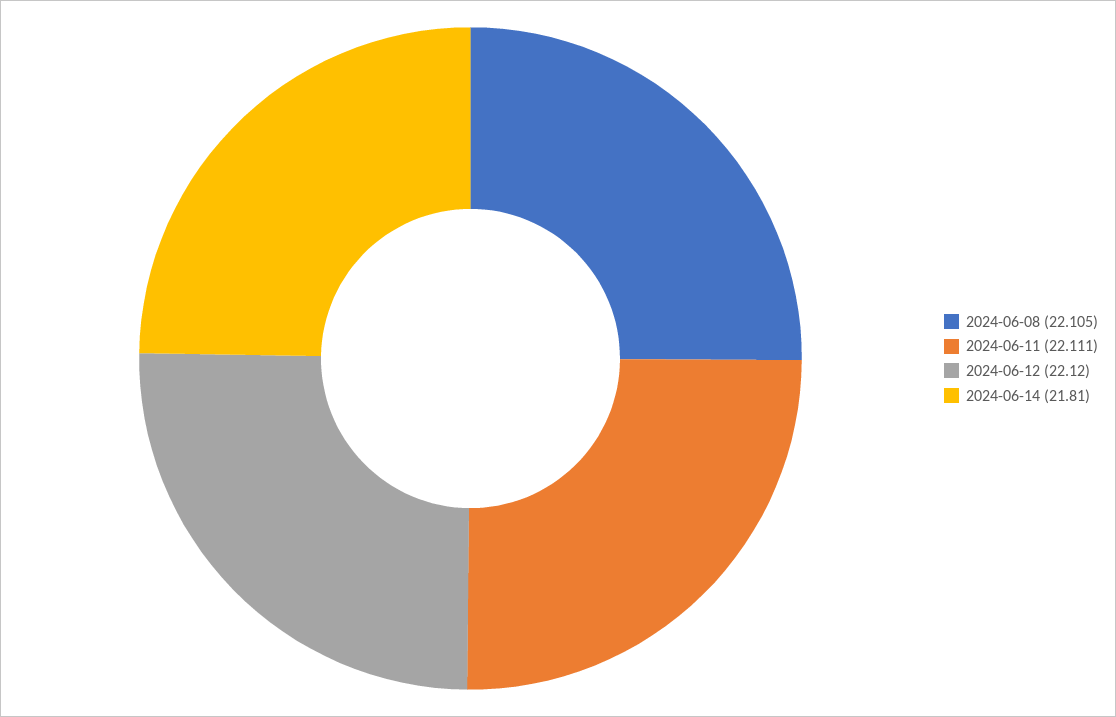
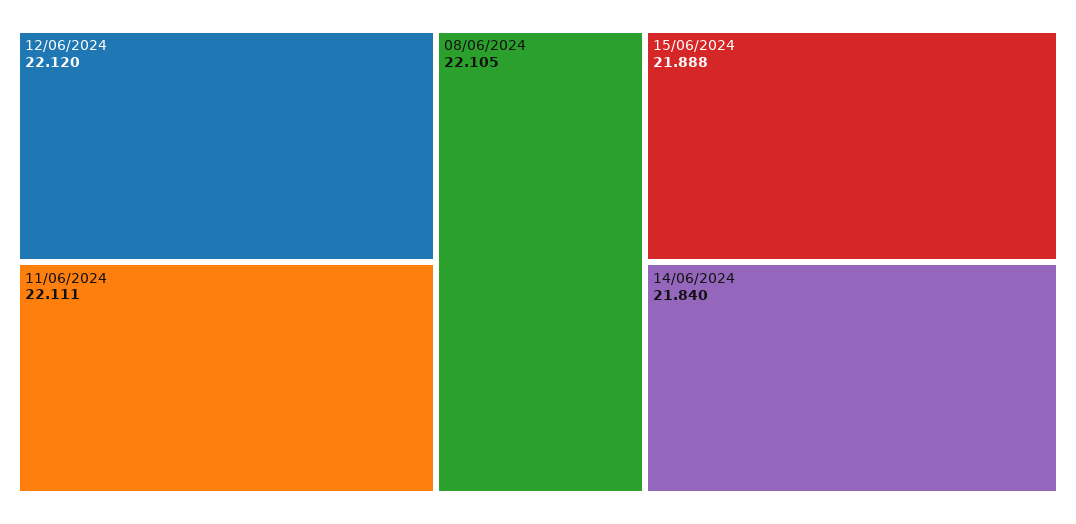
2024-06-14: 21.81 -> 21.84
15/06/2024: none -> 21.888

